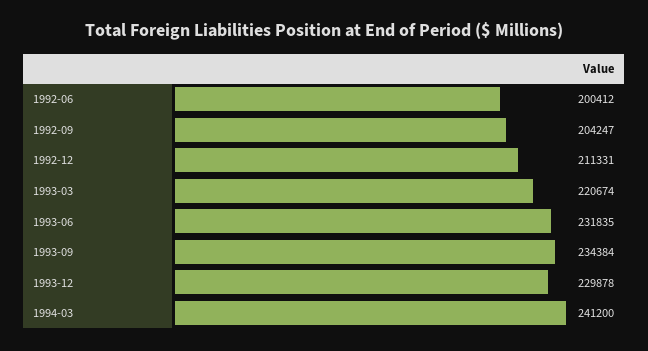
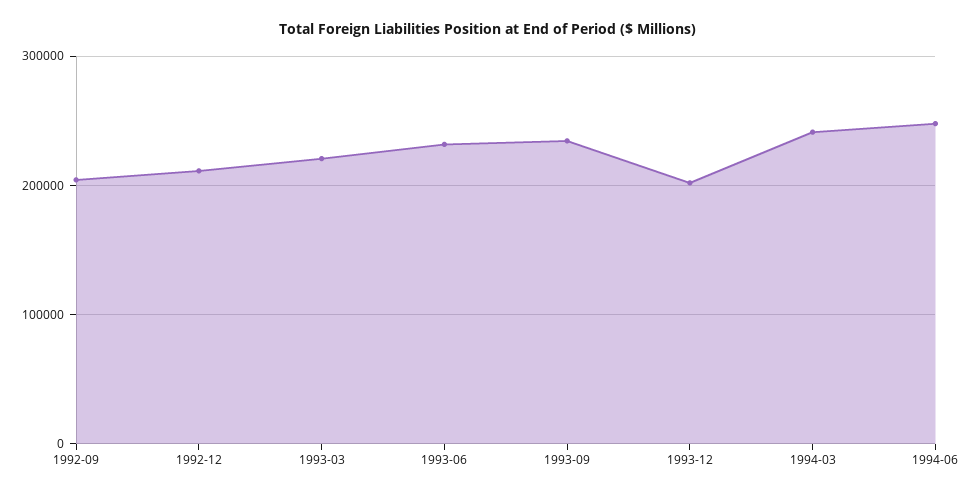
1992-06: 200412 -> none
1993-12: 229878 -> 200000
1994-06: none -> 250000

